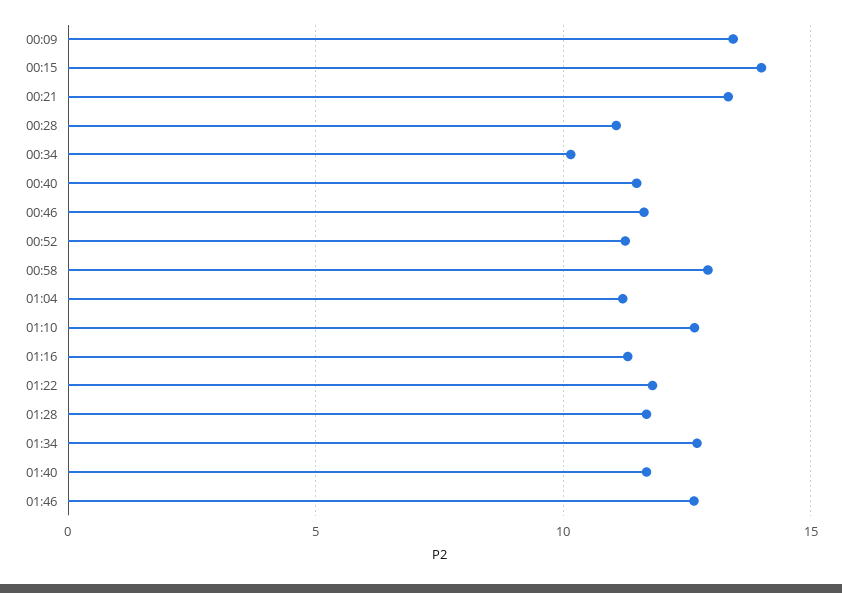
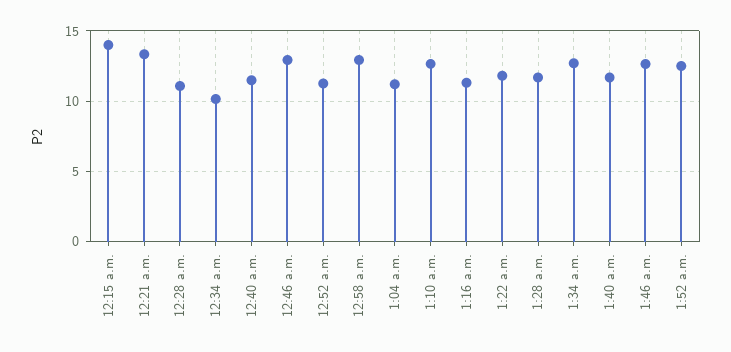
00:09: 13.5 -> none
00:46: 11.5 -> 13
1:52 a.m.: none -> 12.5

